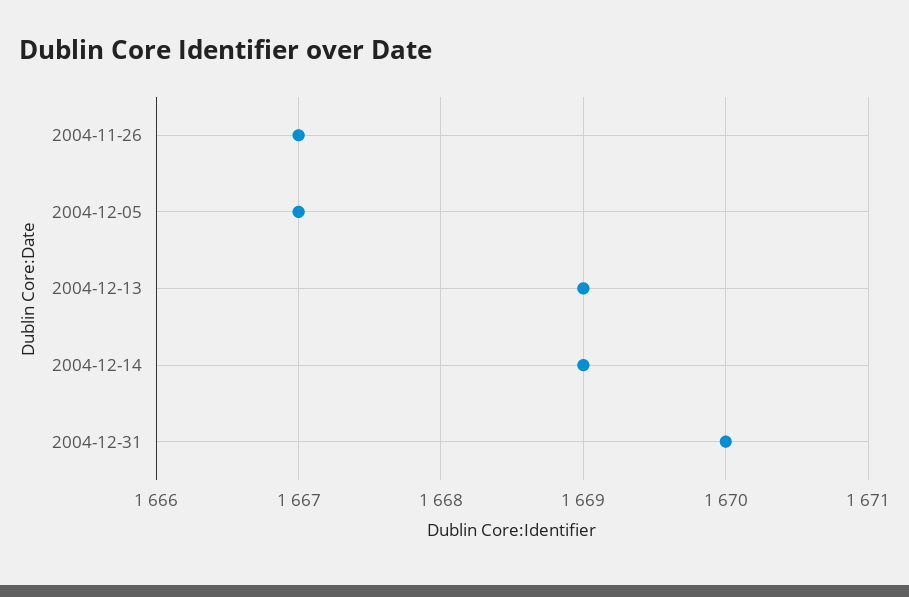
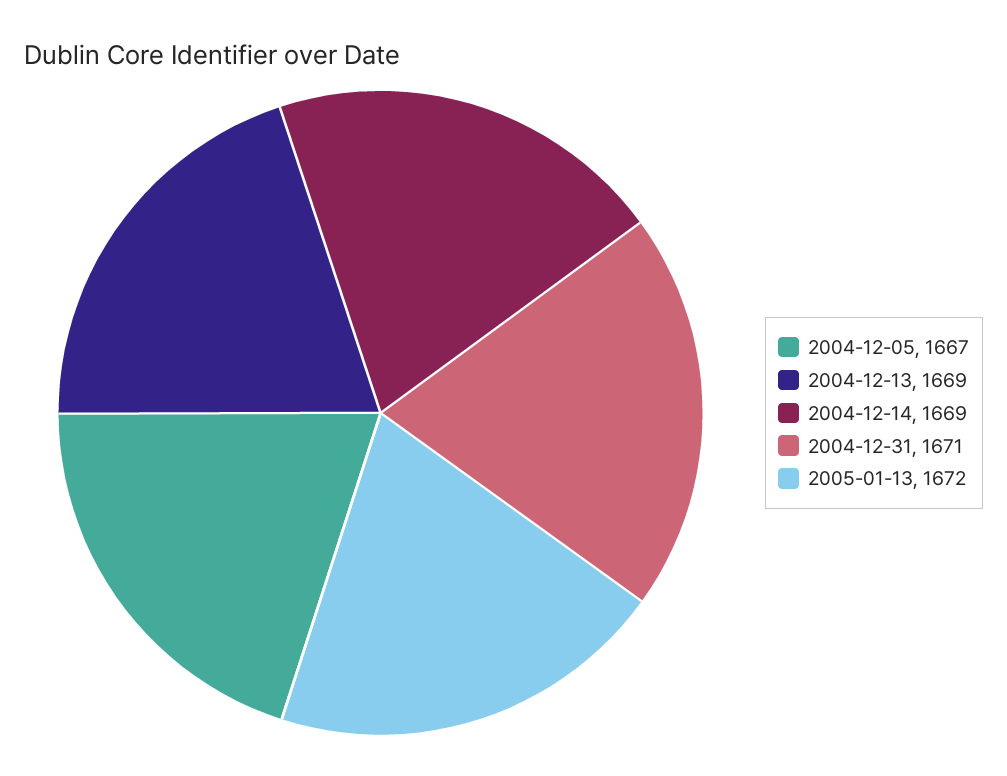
2004-11-26: 1667 -> none
2004-12-31: 1670 -> 1671
2005-01-13: none -> 1672

